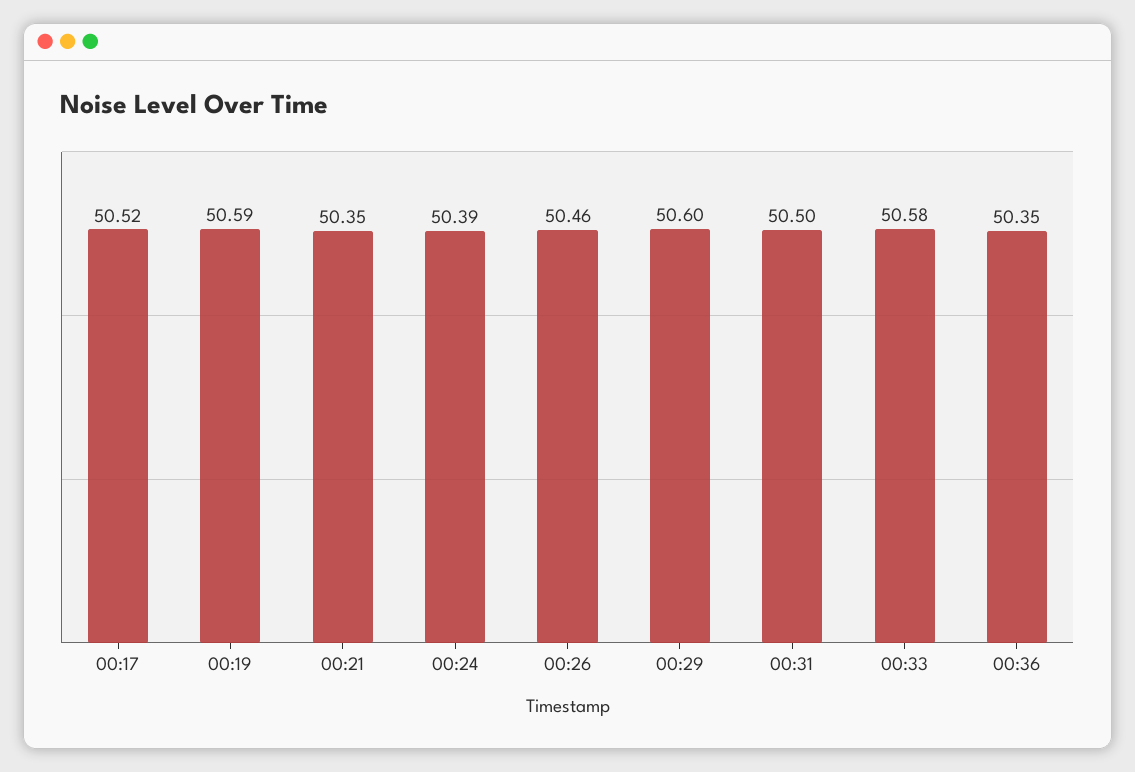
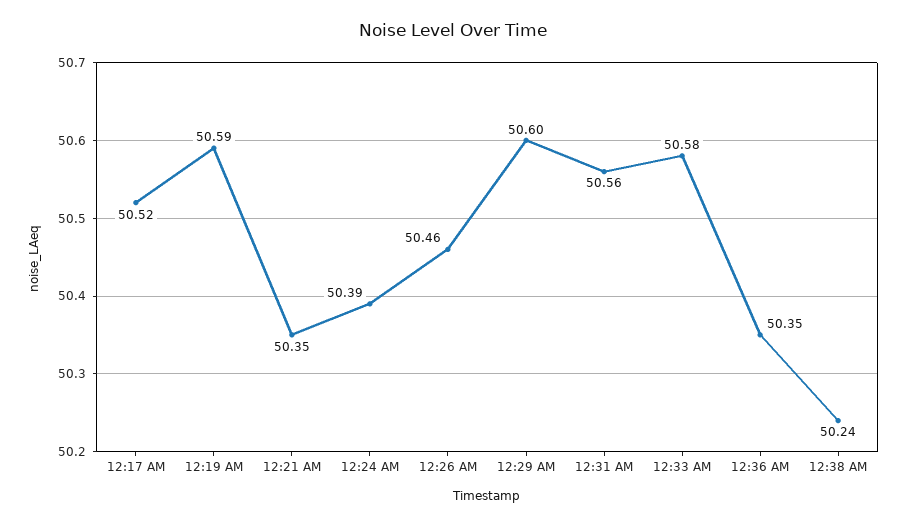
00:31: 50.5 -> 50.56
12:38 AM: none -> 50.24

